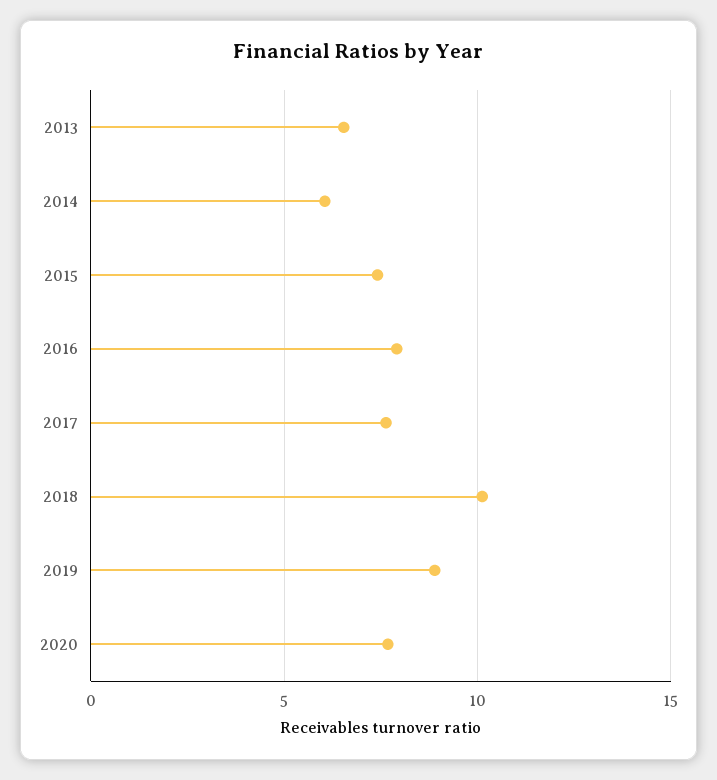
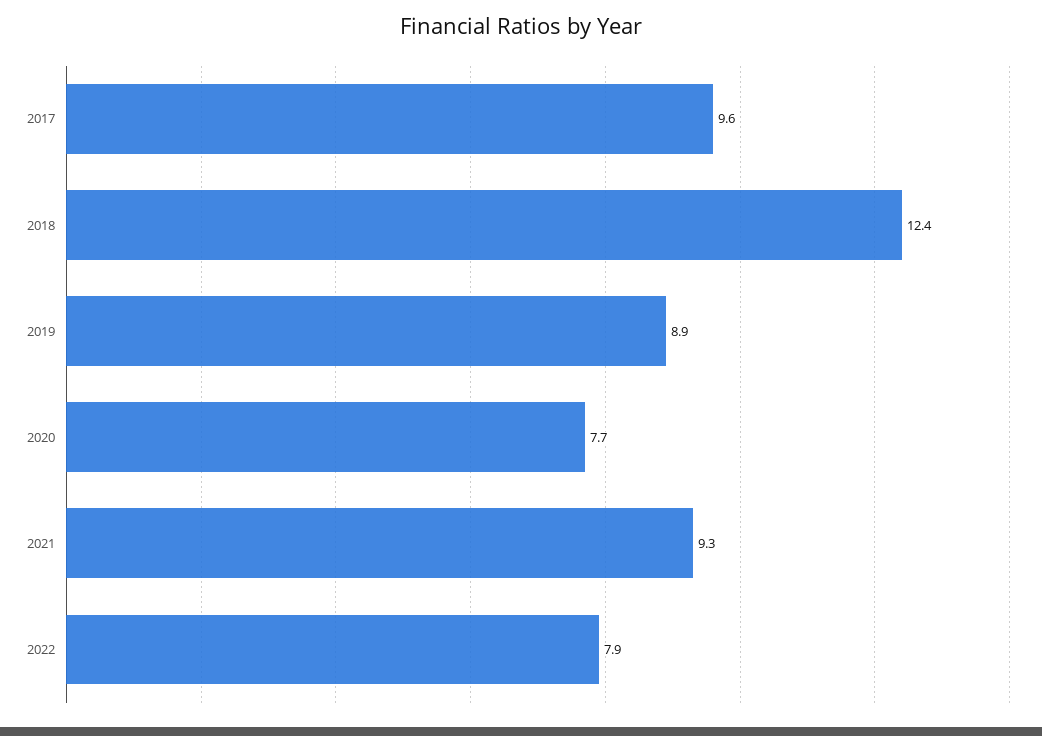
2013: 6.5 -> none
2014: 6 -> none
2015: 7.5 -> none
2016: 8 -> none
2017: 7.5 -> 9.6
2018: 10 -> 12.4
2021: none -> 9.3
2022: none -> 7.9

